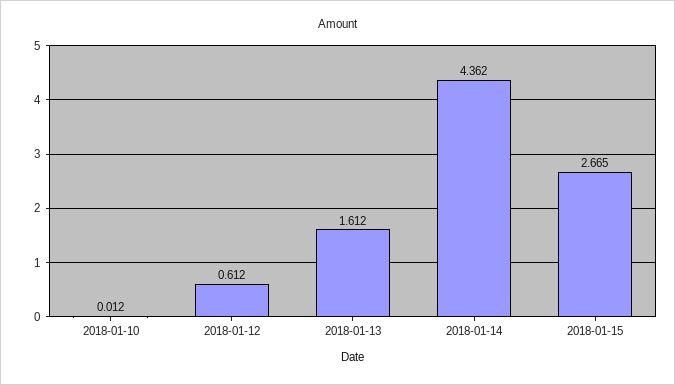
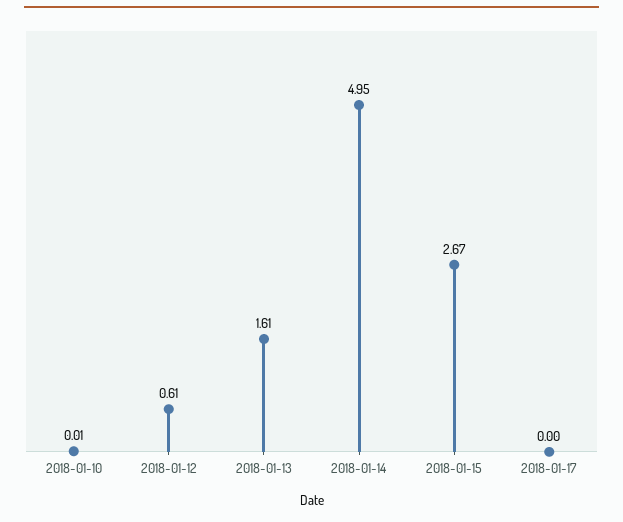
2018-01-14: 4.362 -> 4.95
2018-01-17: none -> 0

